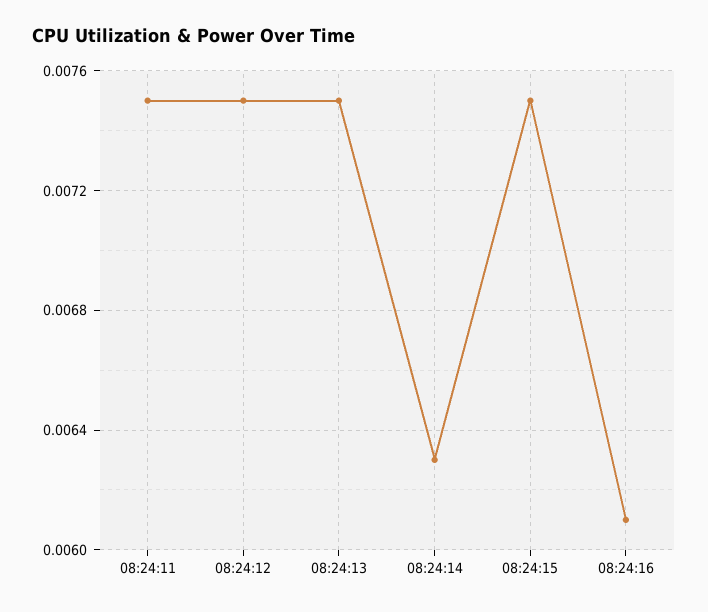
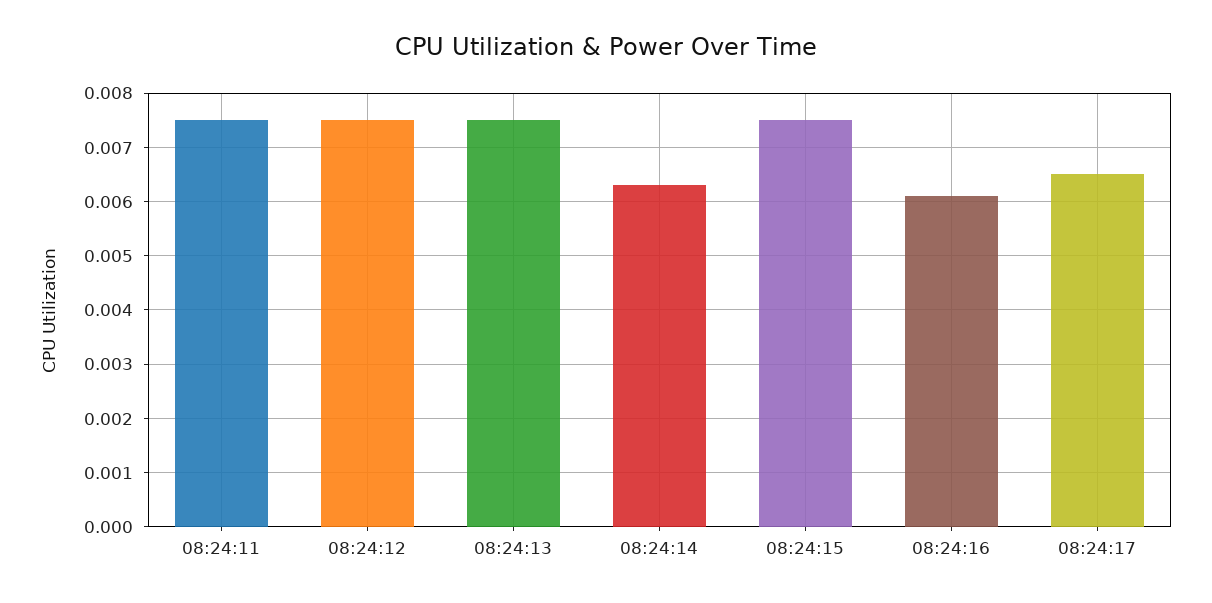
08:24:17: none -> 0.0065

